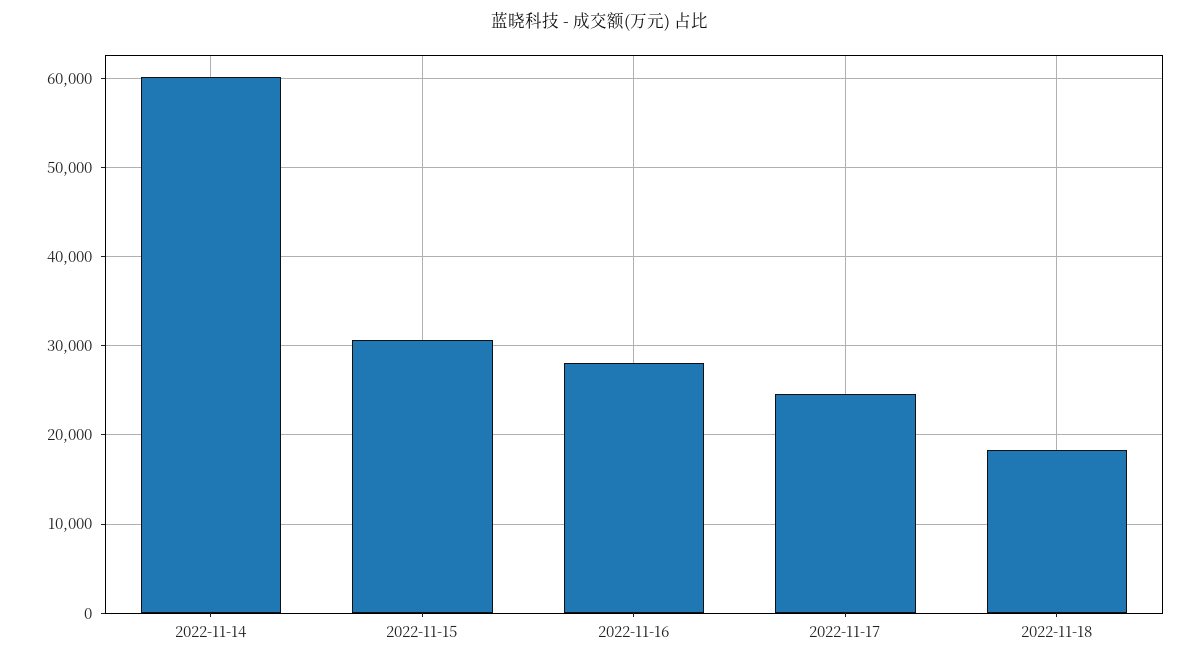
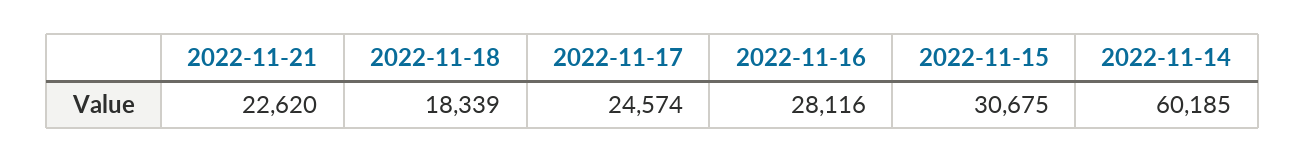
2022-11-21: none -> 22620

